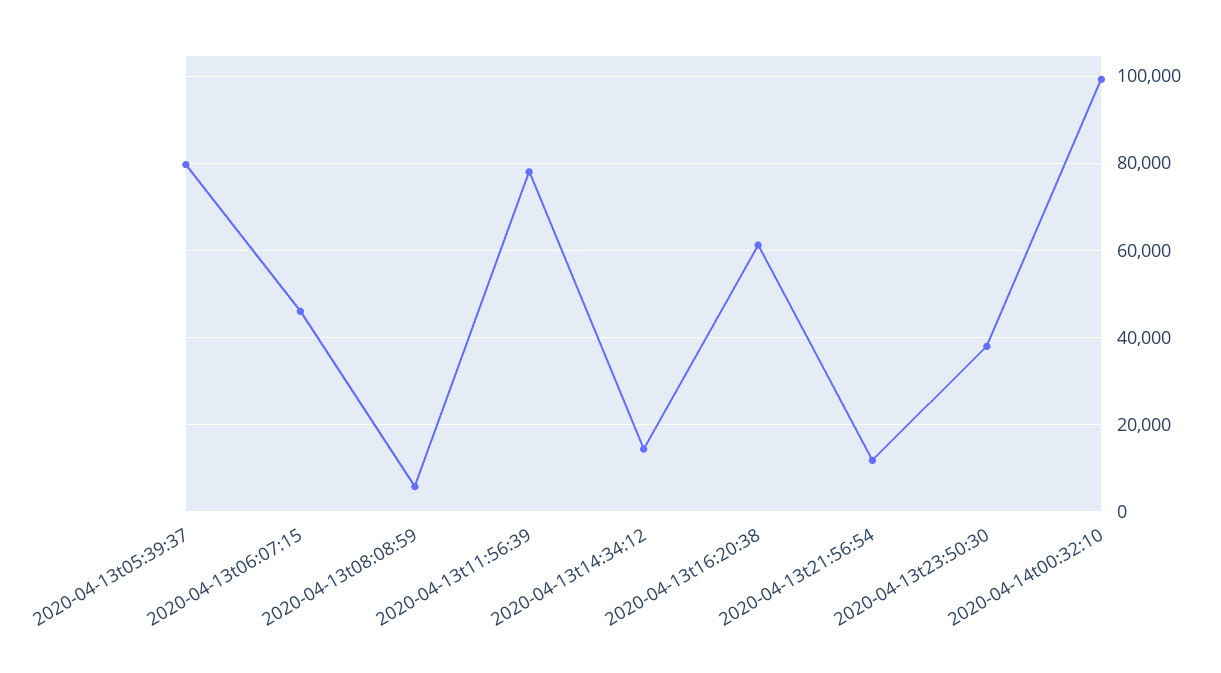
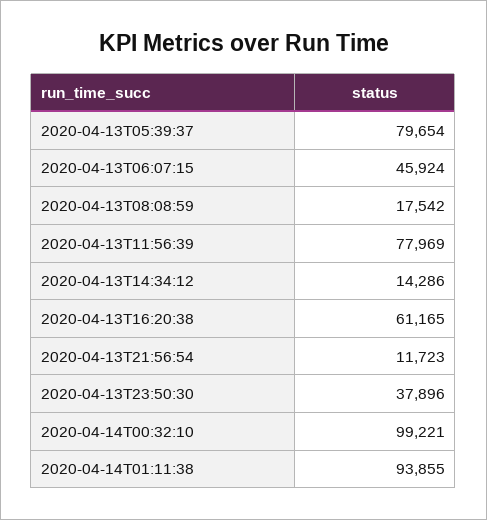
2020-04-13t08:08:59: 6000 -> 17542
2020-04-14T01:11:38: none -> 93855

